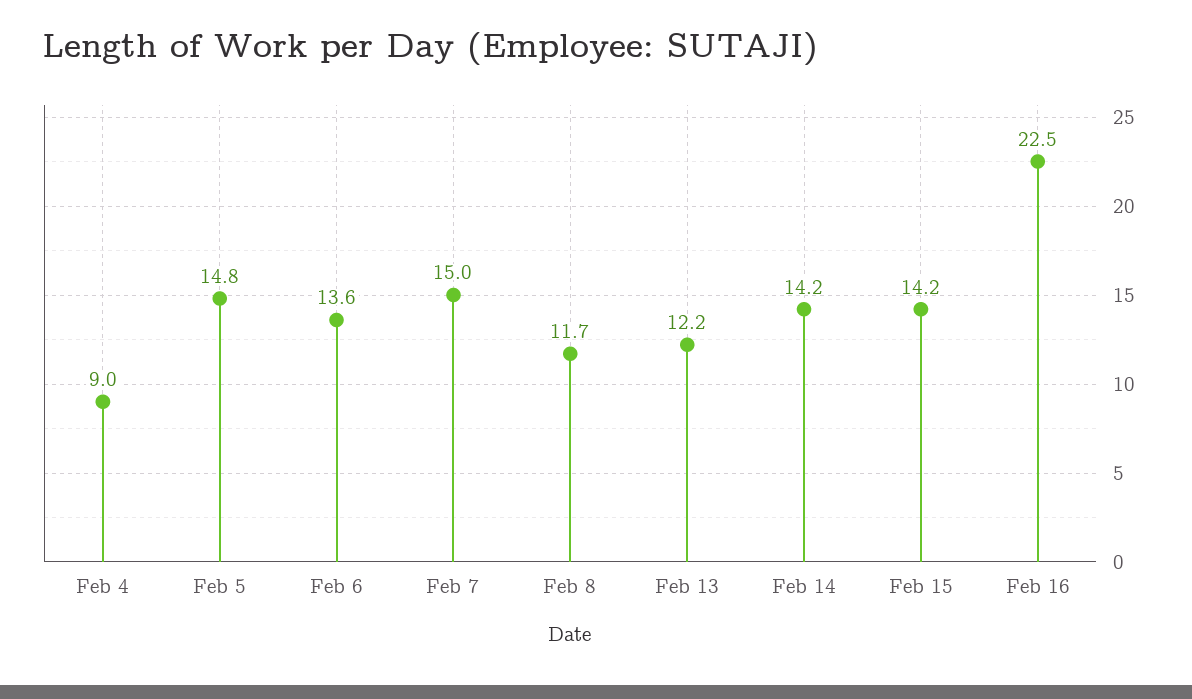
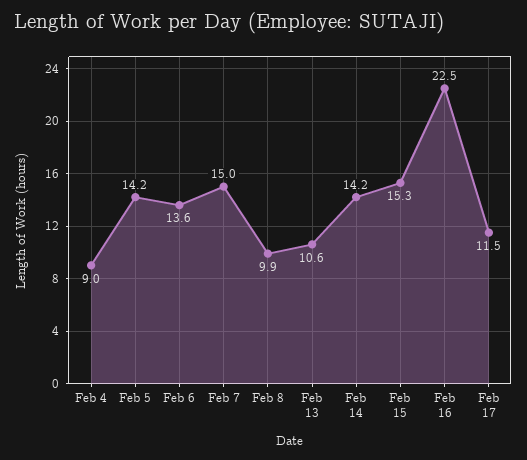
Feb 5: 14.8 -> 14.2
Feb 8: 11.7 -> 9.9
Feb 13: 12.2 -> 10.6
Feb 15: 14.2 -> 15.3
Feb 17: none -> 11.5

